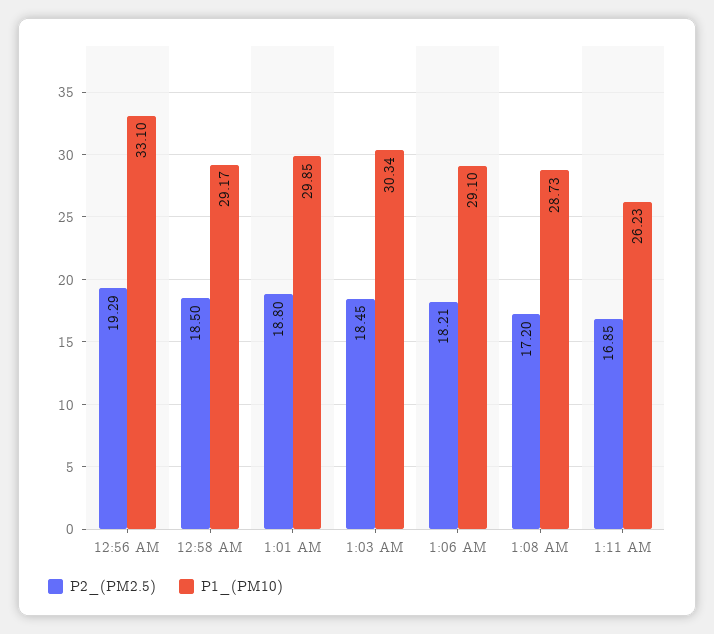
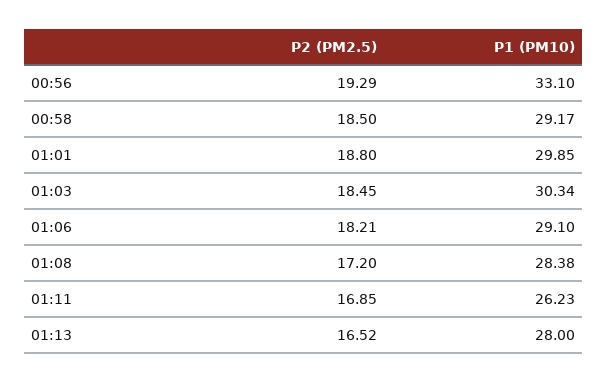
P1_(PM10), 1:08 AM: 28.73 -> 28.38
P2_(PM2.5), 01:13: none -> 16.52
P1_(PM10), 01:13: none -> 28

